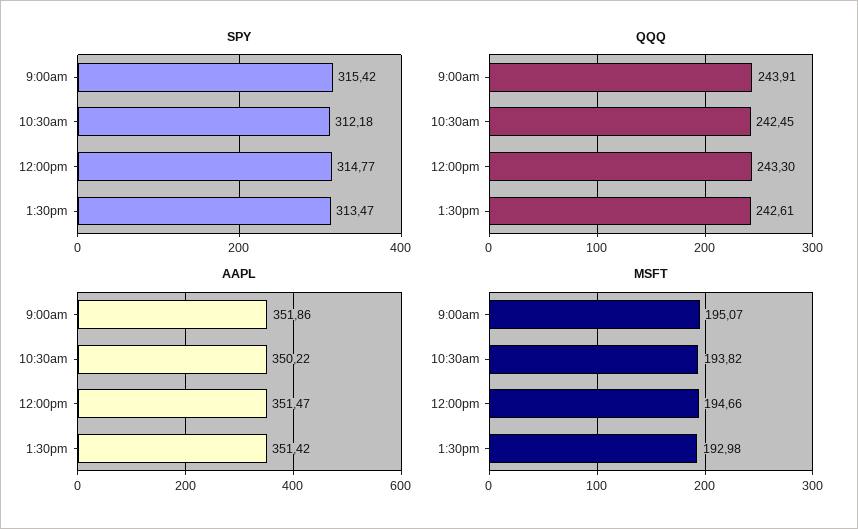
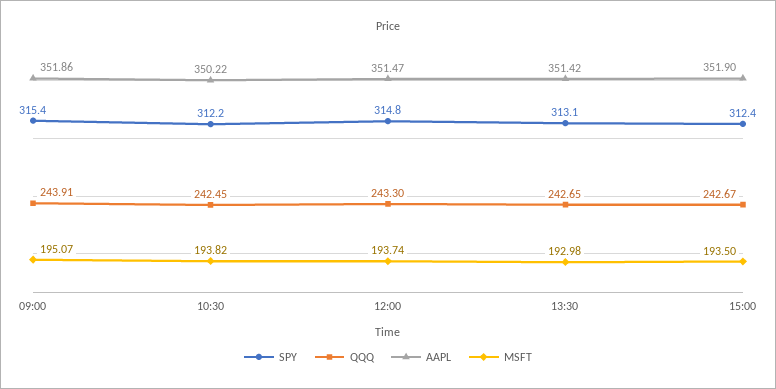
SPY, 1:30pm: 313.47 -> 313.1
QQQ, 1:30pm: 242.61 -> 242.65
MSFT, 12:00pm: 194.66 -> 193.74
SPY, 15:00: none -> 312.4
QQQ, 15:00: none -> 242.67
AAPL, 15:00: none -> 351.9
MSFT, 15:00: none -> 193.5

